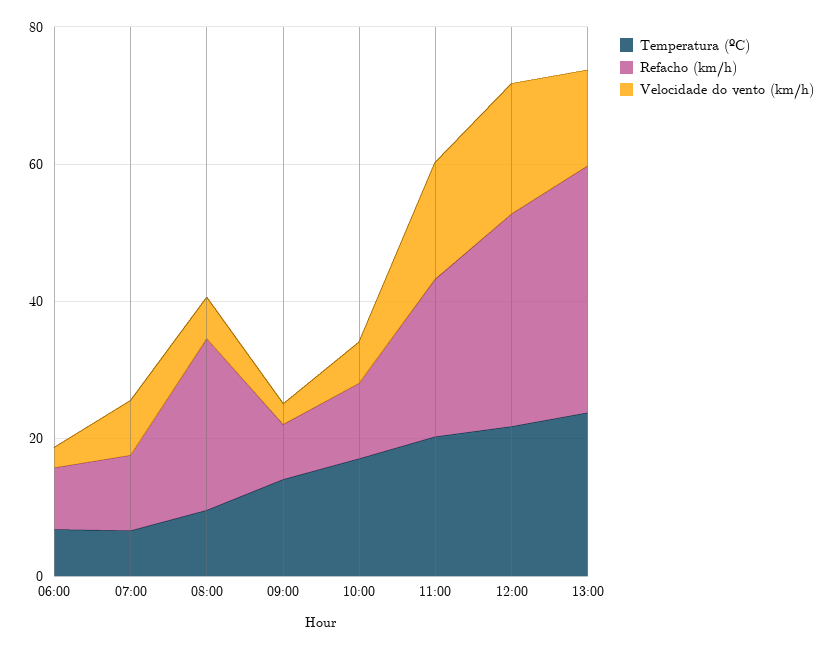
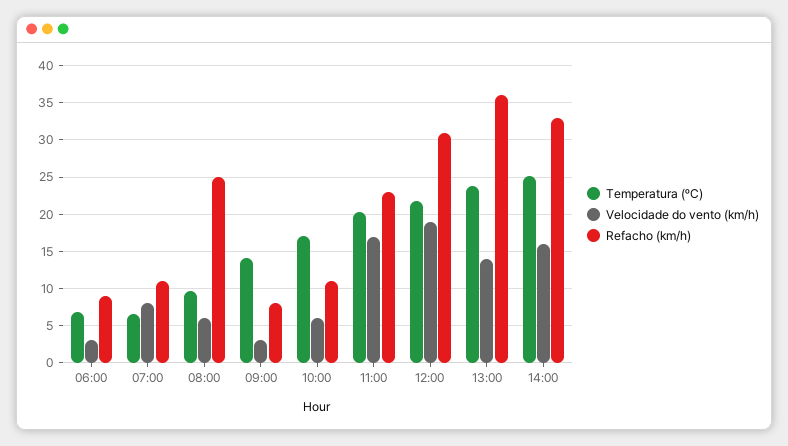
Temperatura (ºC), 14:00: none -> 25
Velocidade do vento (km/h), 14:00: none -> 16
Refacho (km/h), 14:00: none -> 33

